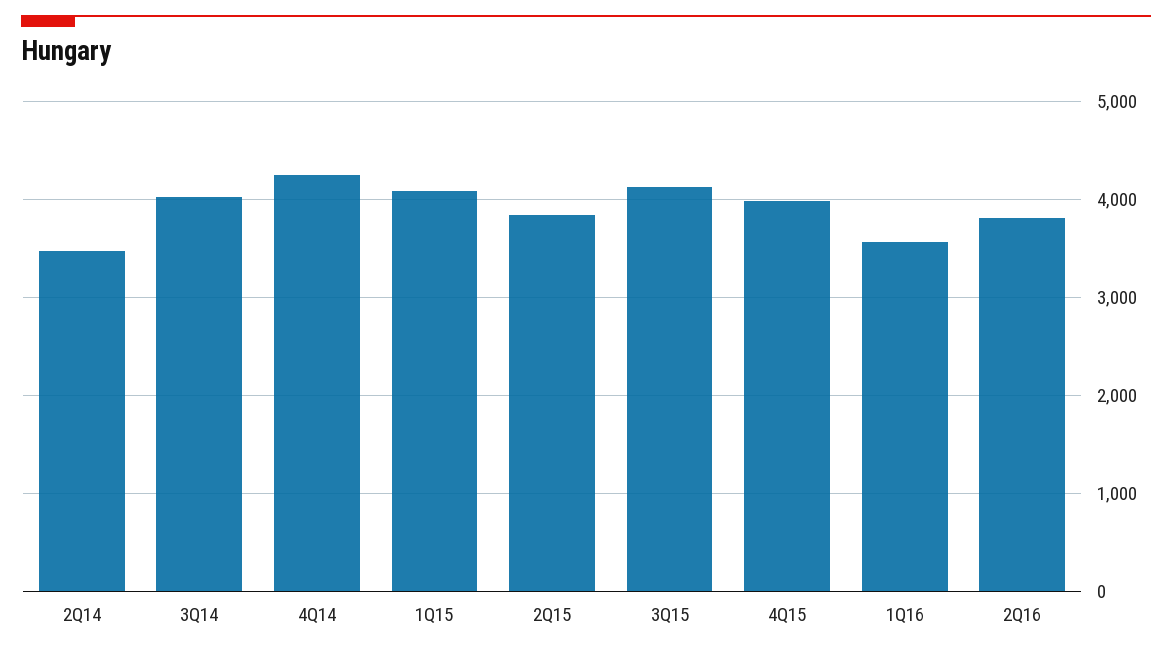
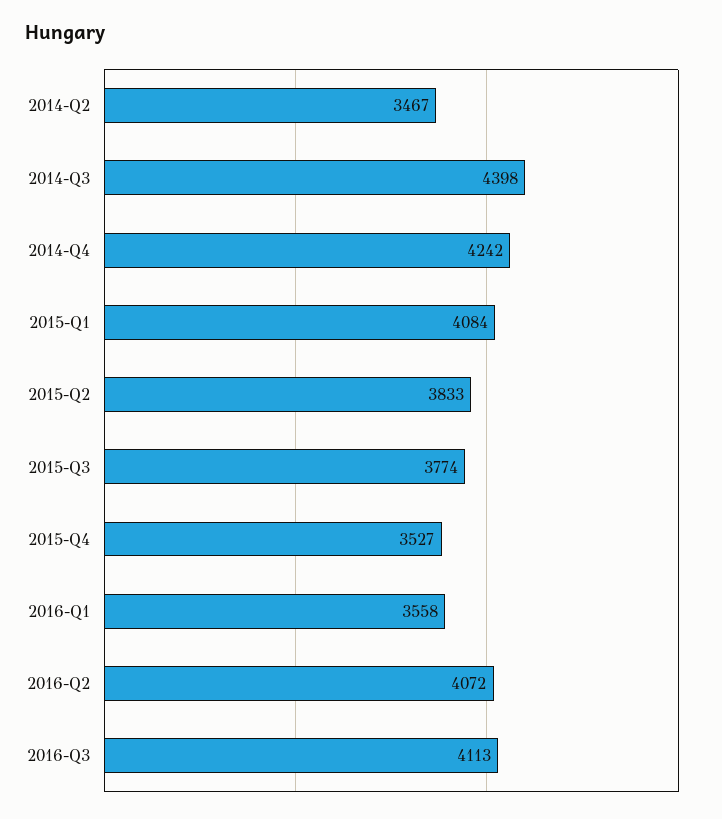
3Q14: 4000 -> 4398
3Q15: 4100 -> 3774
4Q15: 4000 -> 3527
2Q16: 3800 -> 4072
2016-Q3: none -> 4113

